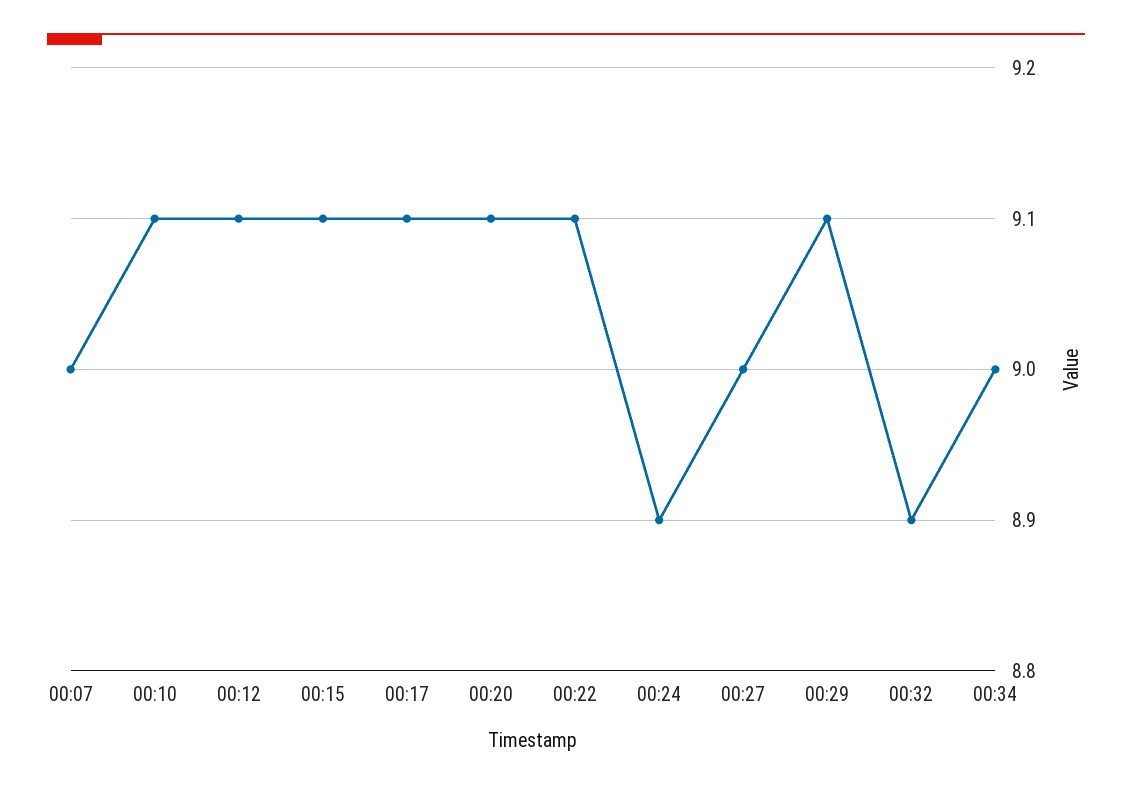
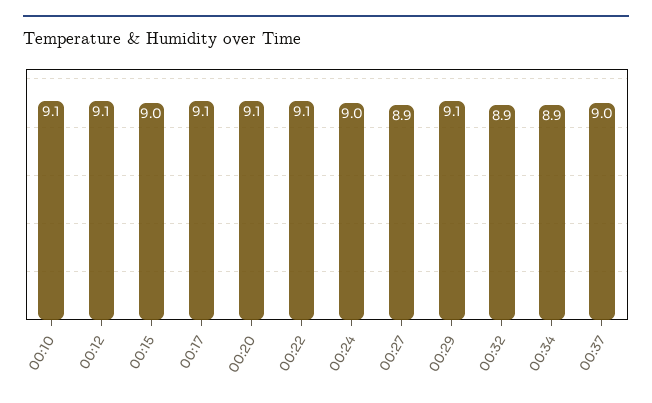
00:07: 9 -> none
00:15: 9.1 -> 9
00:24: 8.9 -> 9
00:27: 9 -> 8.9
00:34: 9 -> 8.9
00:37: none -> 9

